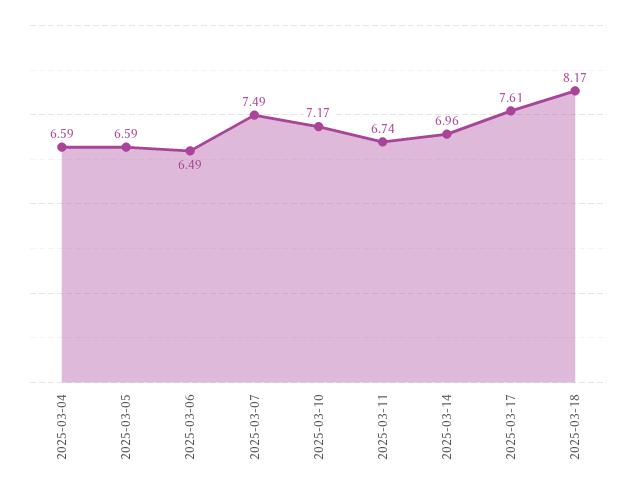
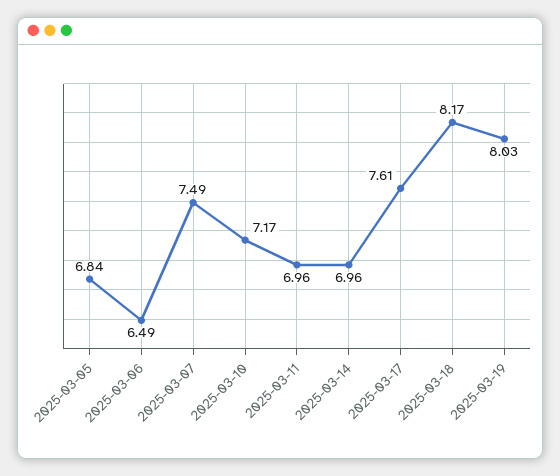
2025-03-04: 6.59 -> none
2025-03-05: 6.59 -> 6.84
2025-03-11: 6.74 -> 6.96
2025-03-19: none -> 8.03

